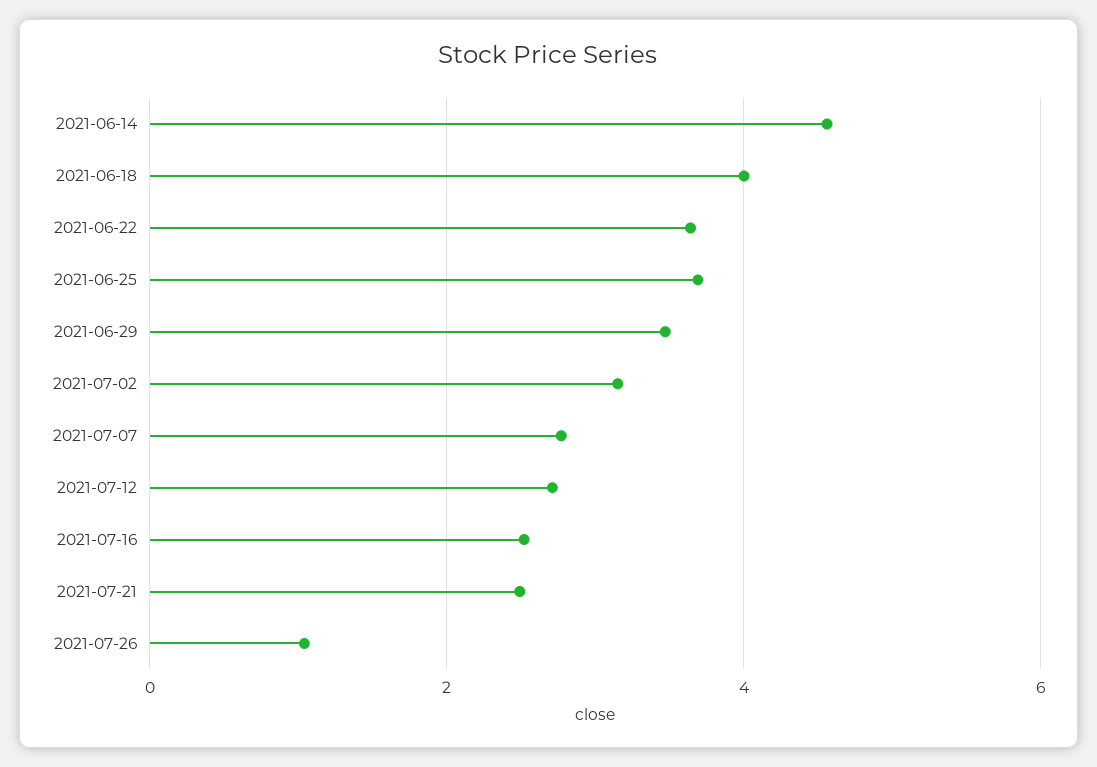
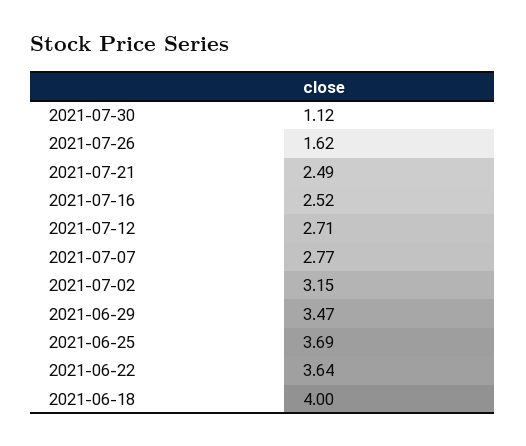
2021-06-14: 4.6 -> none
2021-07-26: 1 -> 1.62
2021-07-30: none -> 1.12

